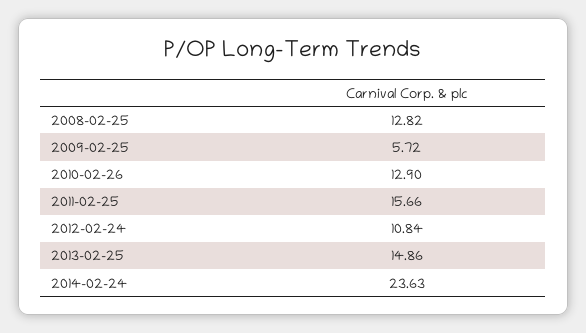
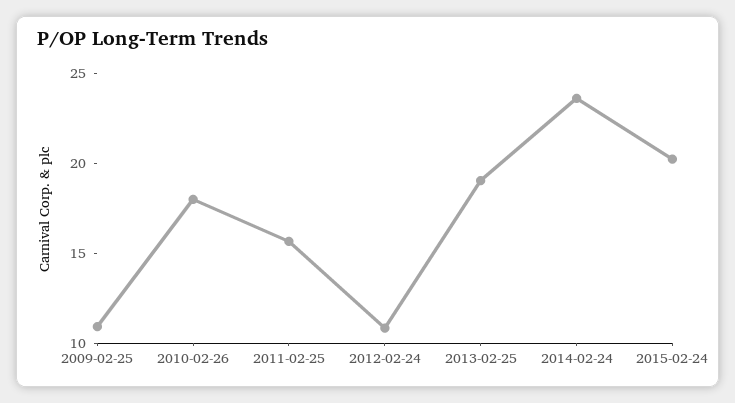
2008-02-25: 12.82 -> none
2009-02-25: 5.72 -> 11
2010-02-26: 12.9 -> 18
2013-02-25: 14.86 -> 19
2015-02-24: none -> 20

